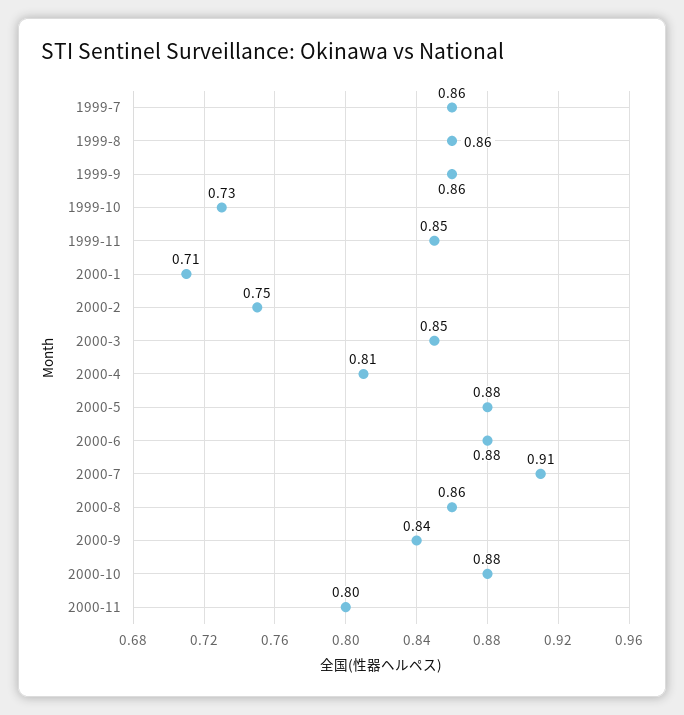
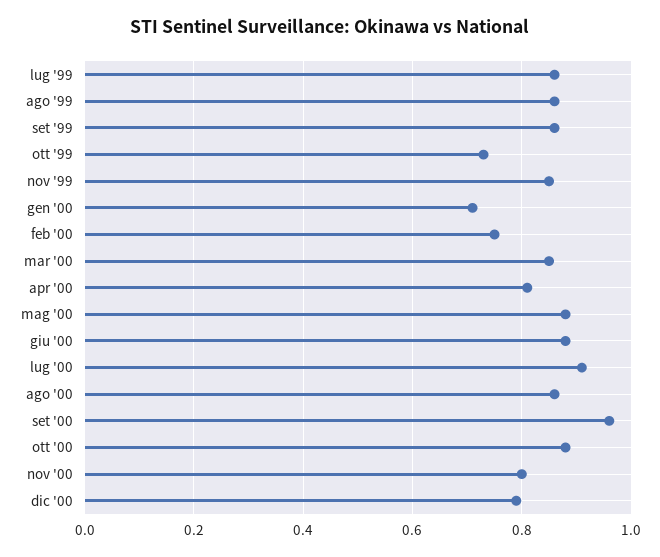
2000-9: 0.84 -> 0.95
dic '00: none -> 0.8

